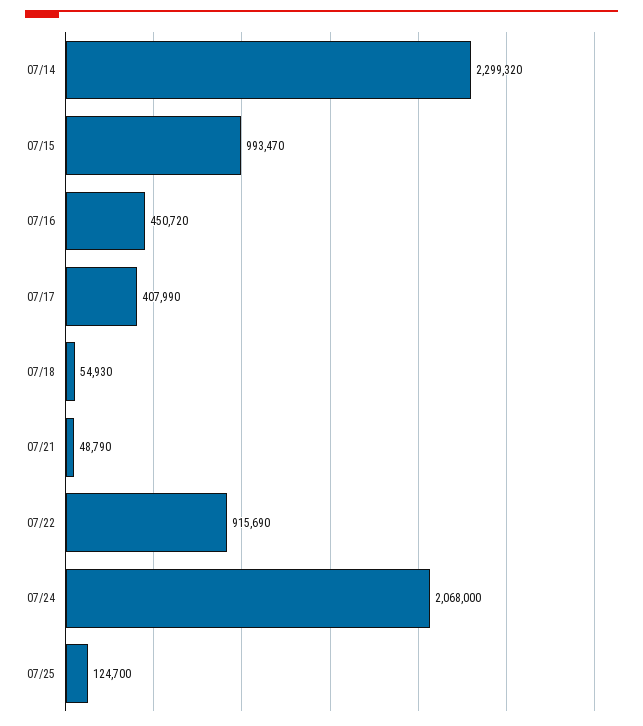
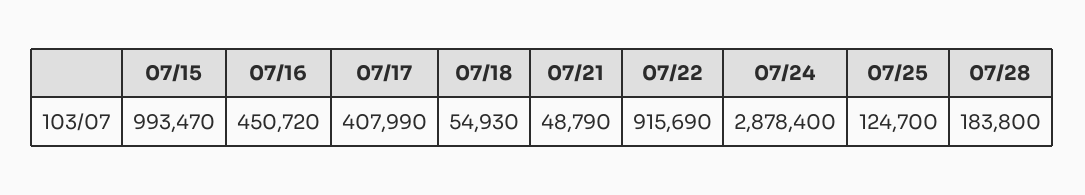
07/14: 2299320 -> none
07/24: 2068000 -> 2878400
07/28: none -> 183800

